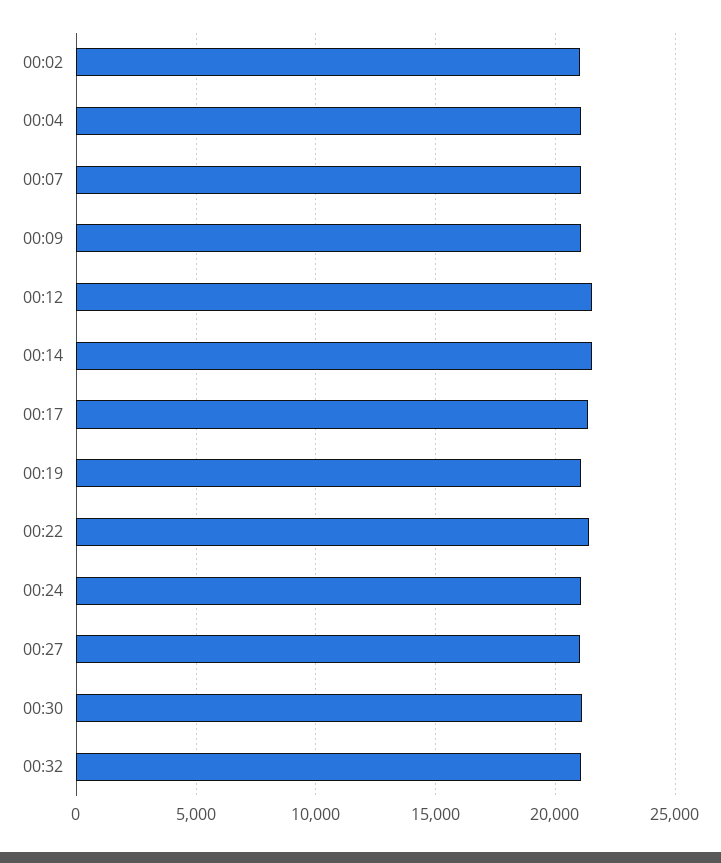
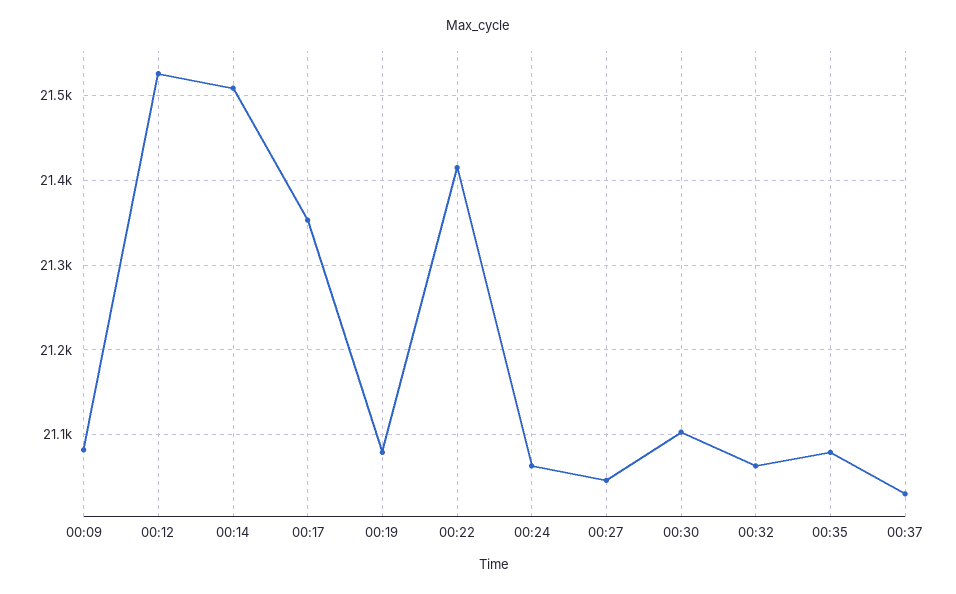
00:02: 21000 -> none
00:04: 21000 -> none
00:07: 21000 -> none
00:35: none -> 21080
00:37: none -> 21030

